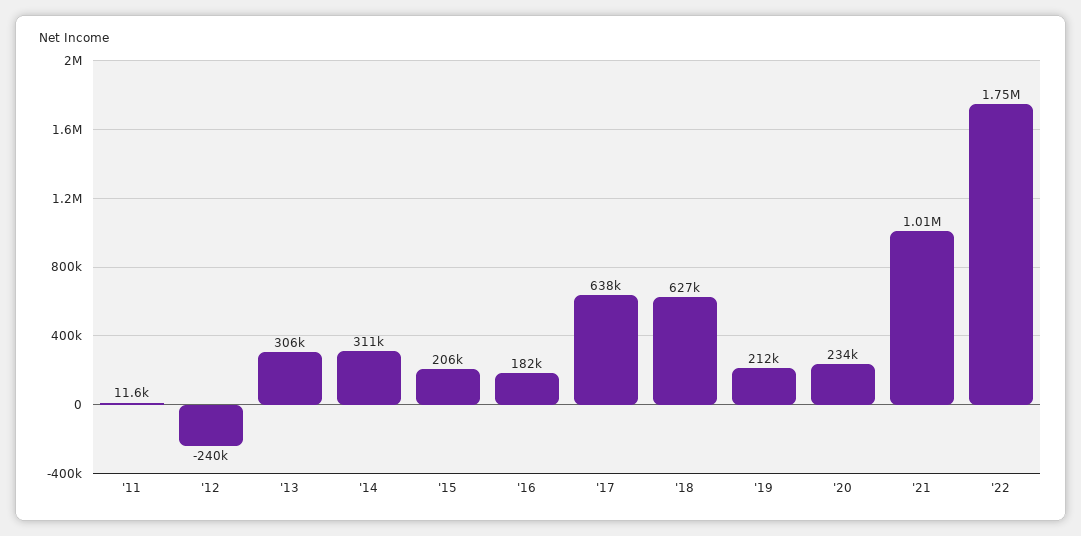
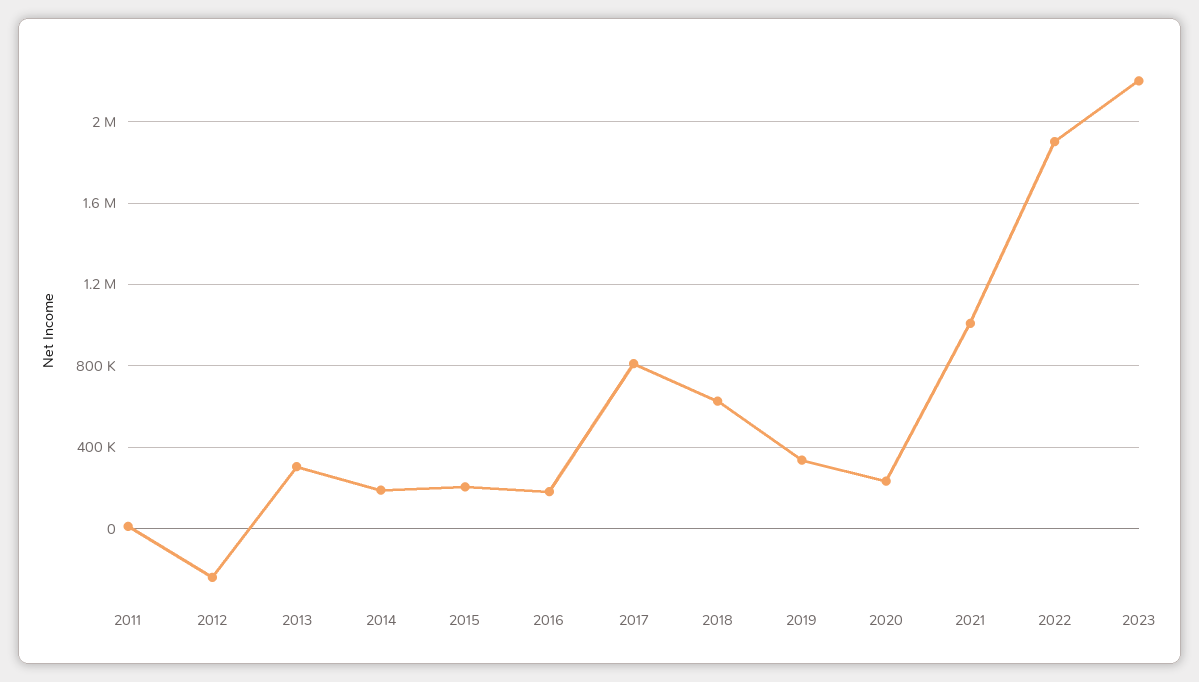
'14: 311000 -> 200000
'17: 638000 -> 800000
'19: 212000 -> 350000
'22: 1750000 -> 1900000
2023: none -> 2200000

